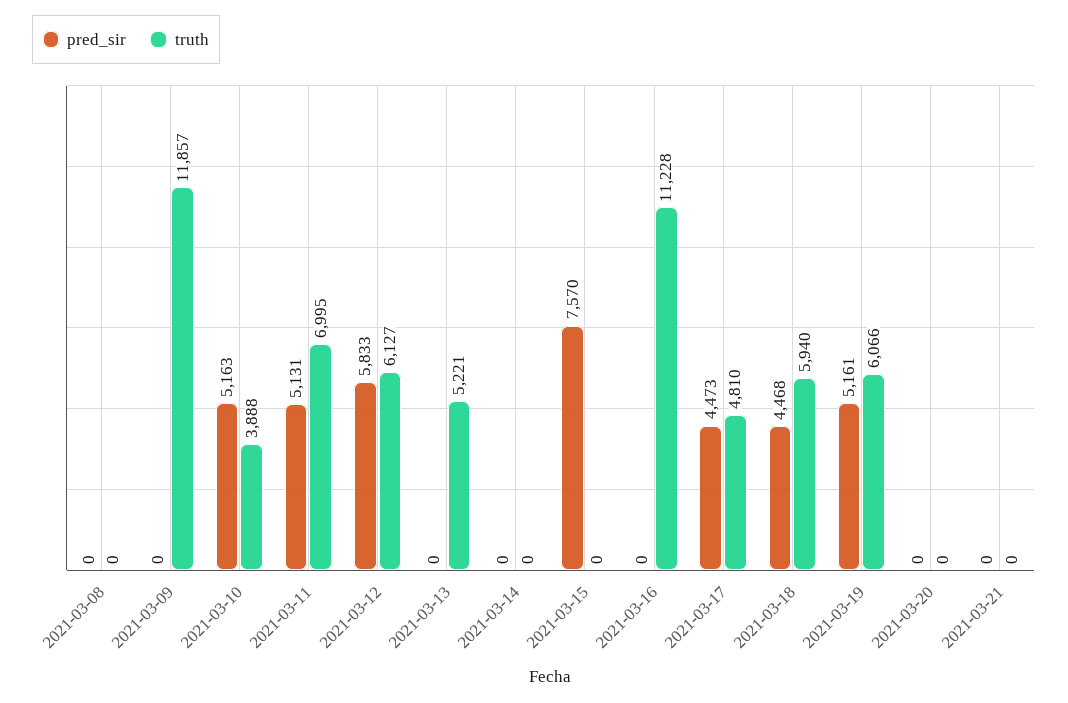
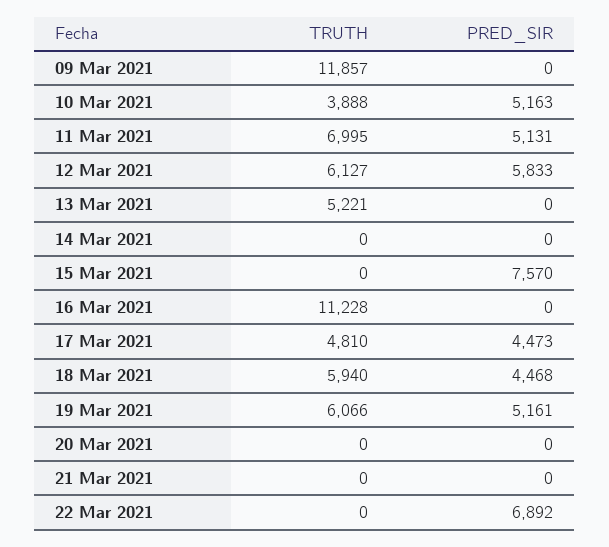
pred_sir, 2021-03-08: 0 -> none
truth, 2021-03-08: 0 -> none
truth, 22 Mar 2021: none -> 0
pred_sir, 22 Mar 2021: none -> 6892

